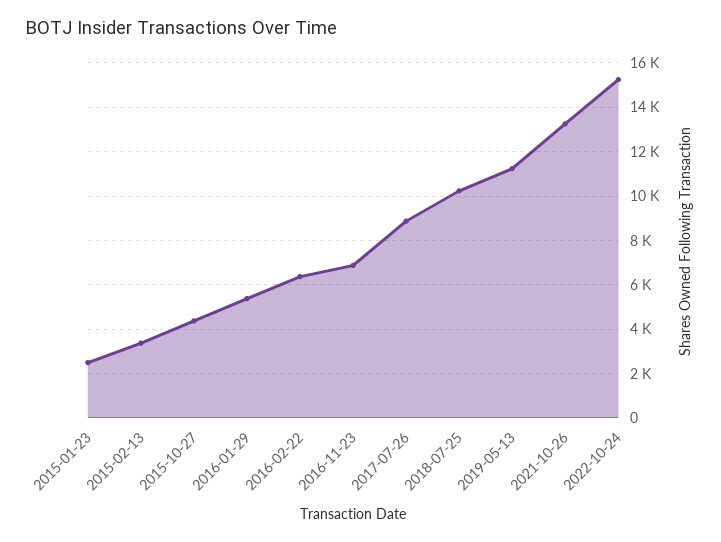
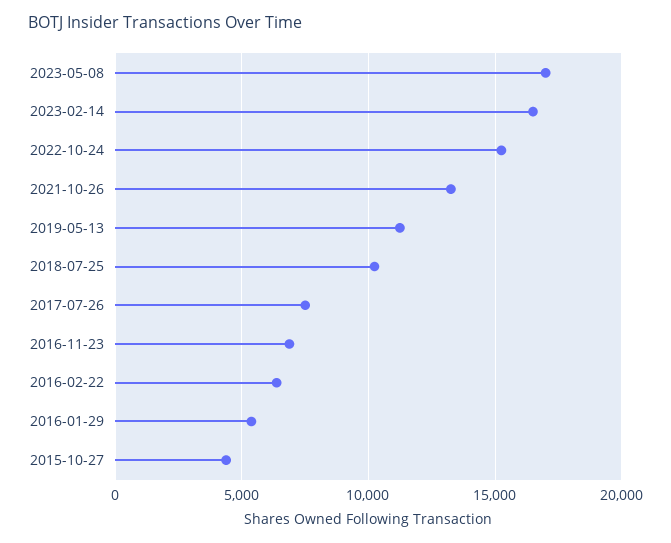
2015-01-23: 2500 -> none
2015-02-13: 3500 -> none
2017-07-26: 9000 -> 7500
2023-05-08: none -> 17000
2023-02-14: none -> 16500

